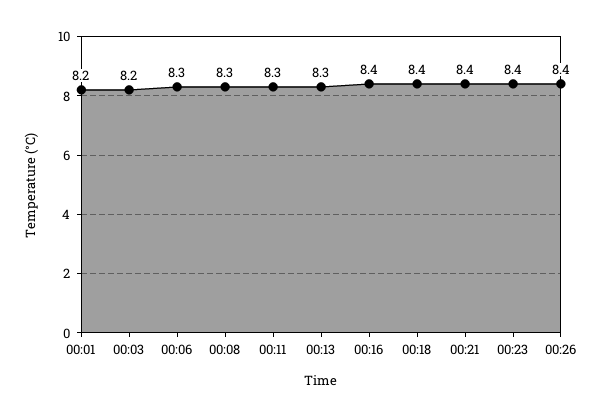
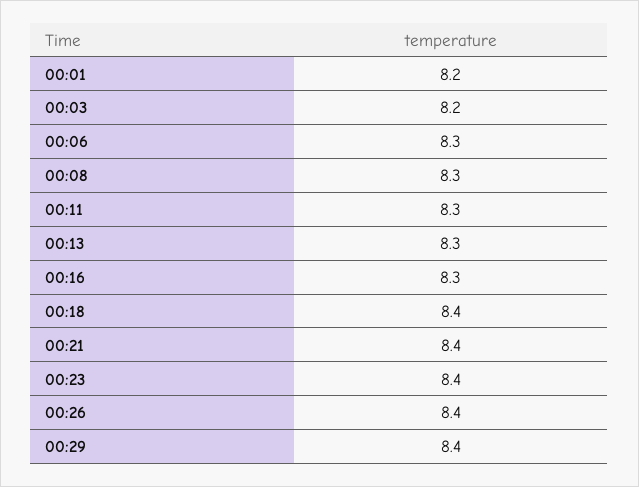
00:16: 8.4 -> 8.3
00:29: none -> 8.4

